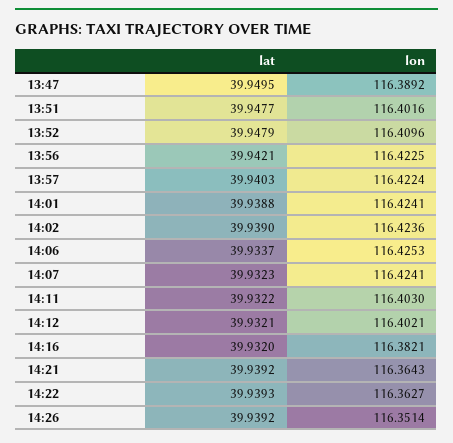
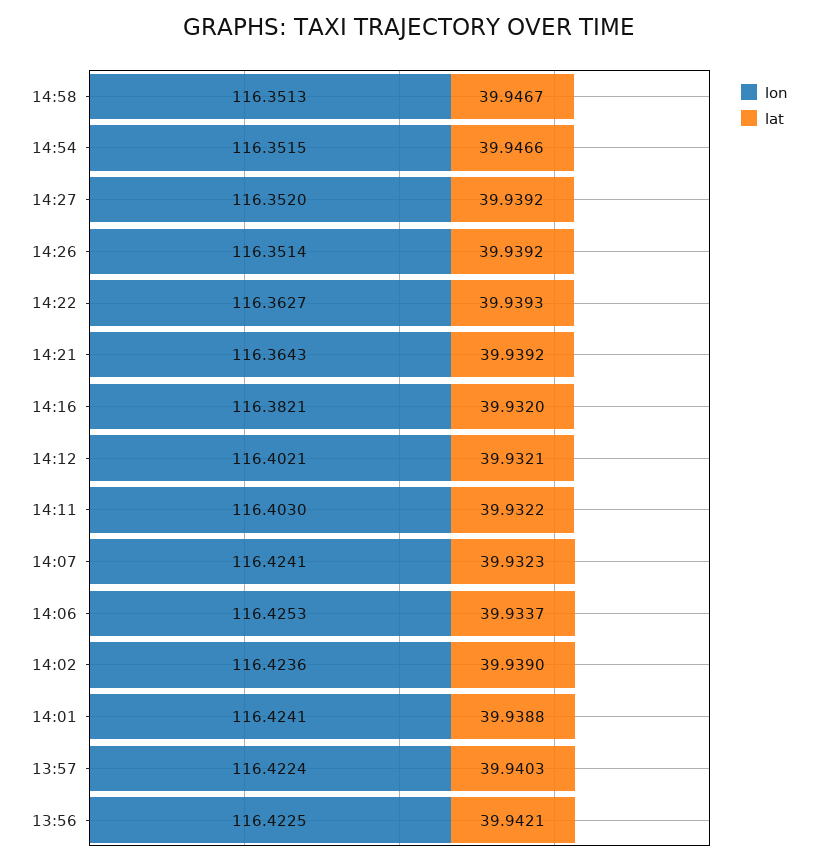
lat, 13:47: 39.9495 -> none
lon, 13:47: 116.3892 -> none
lat, 13:51: 39.9477 -> none
lon, 13:51: 116.4016 -> none
lat, 13:52: 39.9479 -> none
lon, 13:52: 116.4096 -> none
lon, 14:58: none -> 116.3513
lat, 14:58: none -> 39.9467
lon, 14:54: none -> 116.3515
lat, 14:54: none -> 39.9466
lon, 14:27: none -> 116.352
lat, 14:27: none -> 39.9392

